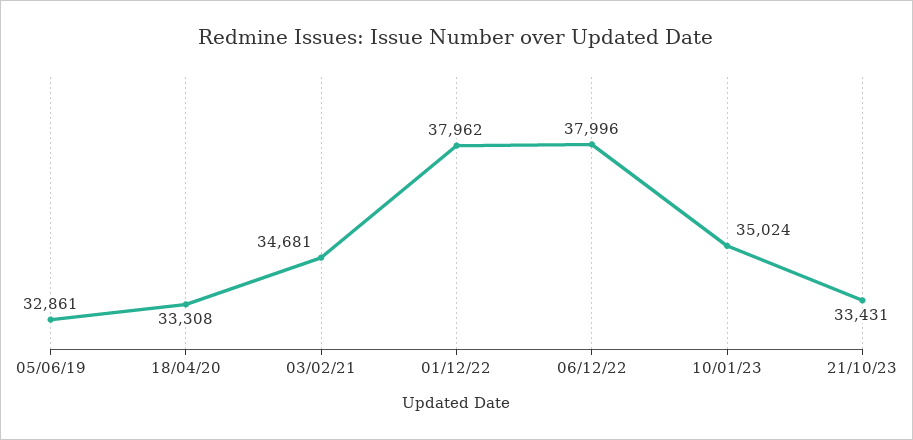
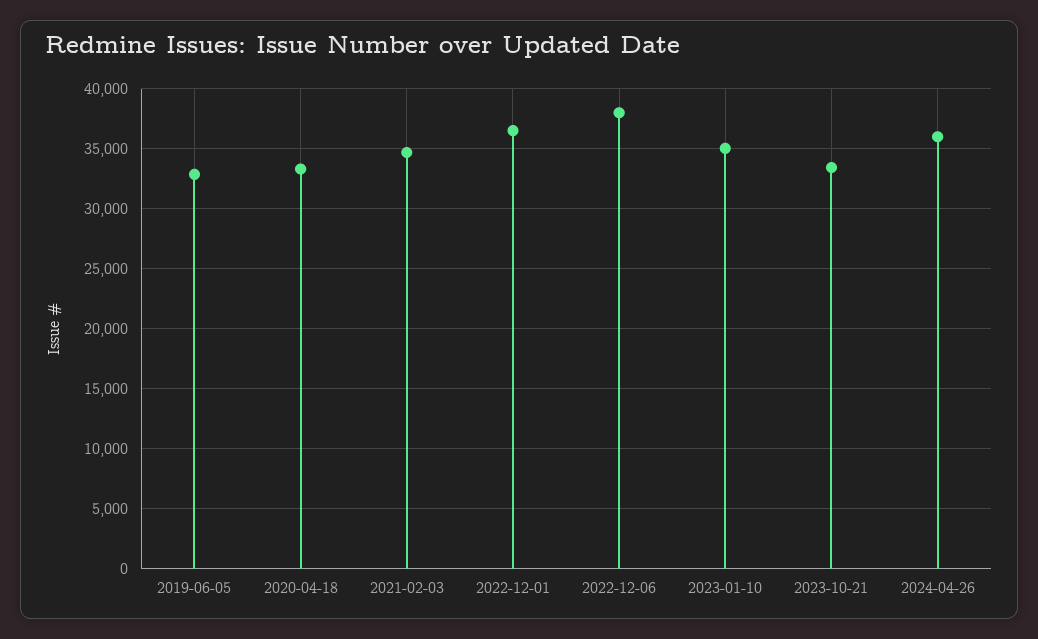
01/12/22: 37962 -> 36500
2024-04-26: none -> 36000

